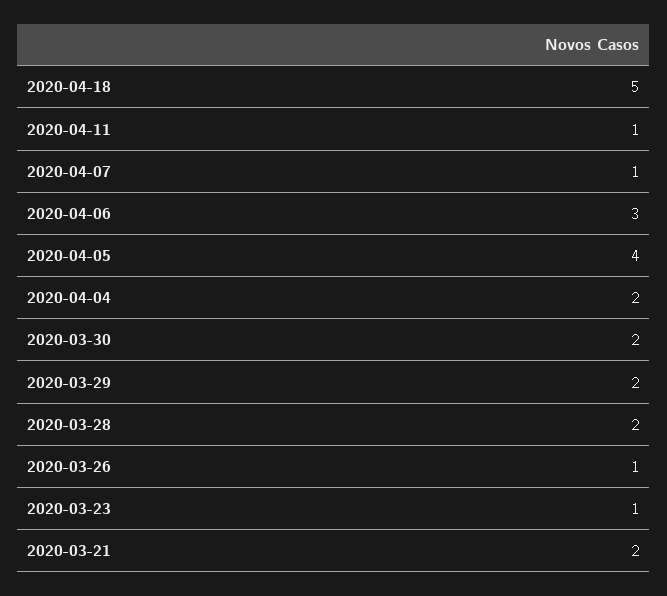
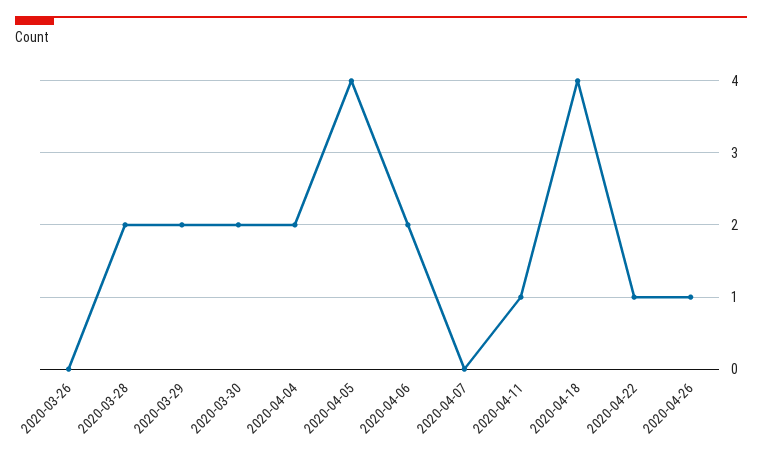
2020-04-18: 5 -> 4
2020-04-07: 1 -> 0
2020-04-06: 3 -> 2
2020-03-26: 1 -> 0
2020-03-23: 1 -> none
2020-03-21: 2 -> none
2020-04-22: none -> 1
2020-04-26: none -> 1

